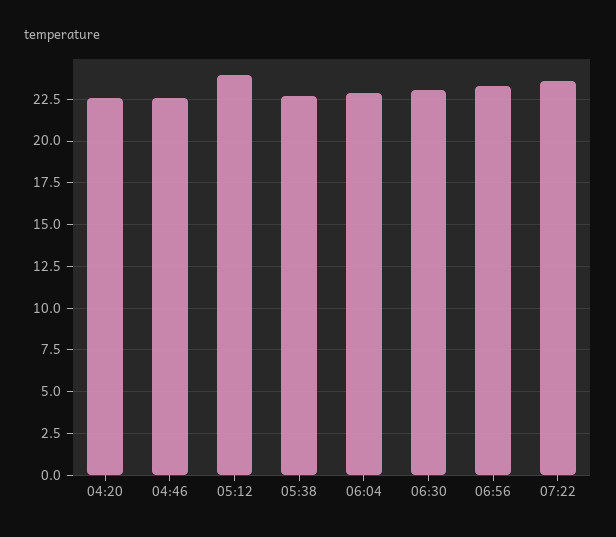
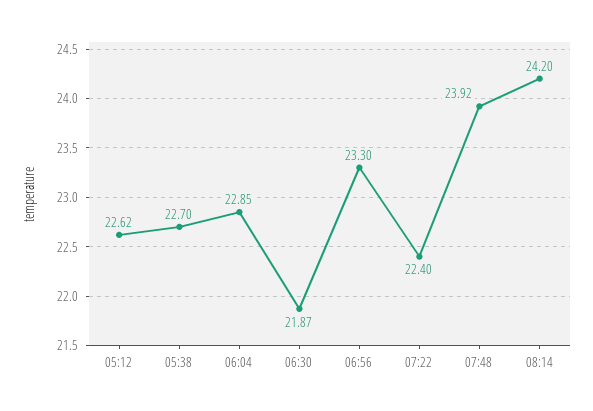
04:20: 22.5 -> none
04:46: 22.5 -> none
05:12: 24 -> 22.62
06:30: 23 -> 21.87
07:22: 23.5 -> 22.4
07:48: none -> 23.92
08:14: none -> 24.2

